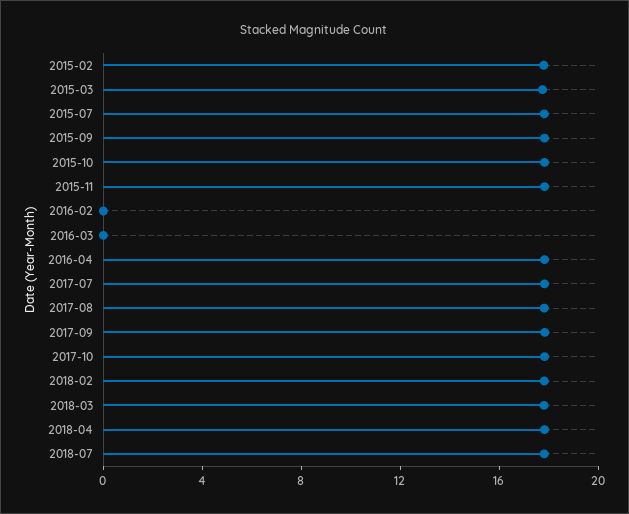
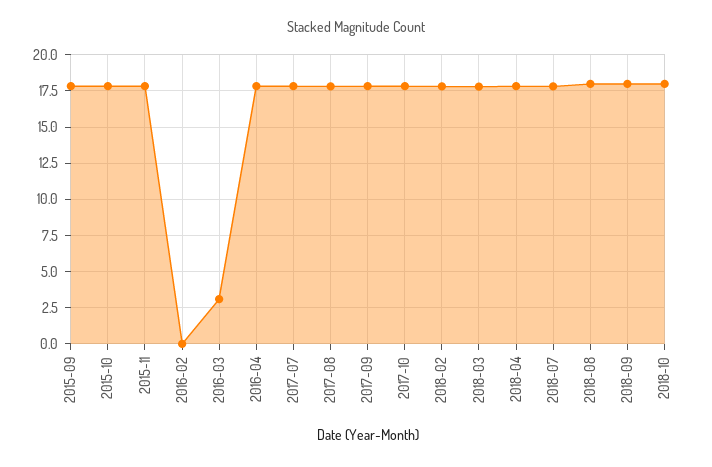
2015-02: 18 -> none
2015-03: 18 -> none
2015-07: 18 -> none
2016-03: 0 -> 3
2018-08: none -> 18
2018-09: none -> 18
2018-10: none -> 18

